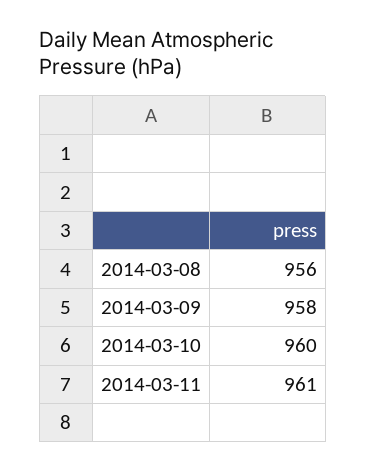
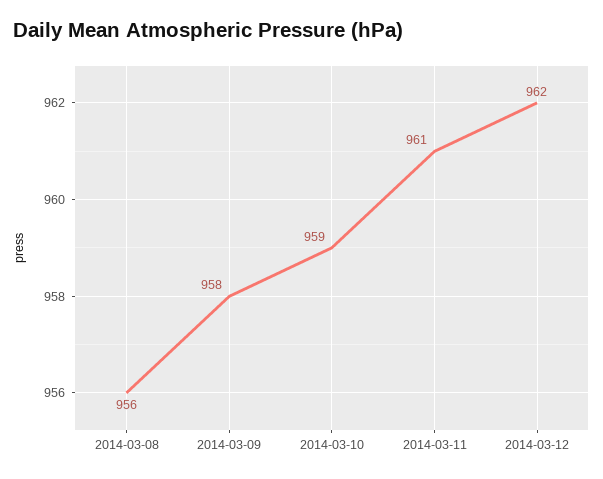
2014-03-10: 960 -> 959
2014-03-12: none -> 962

